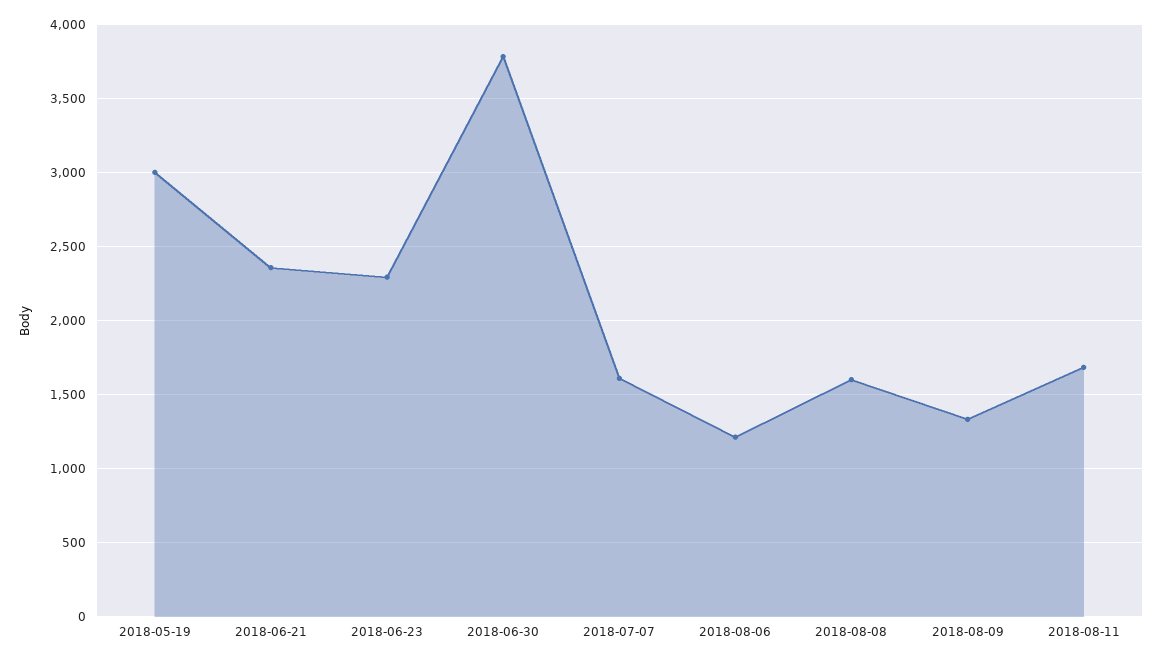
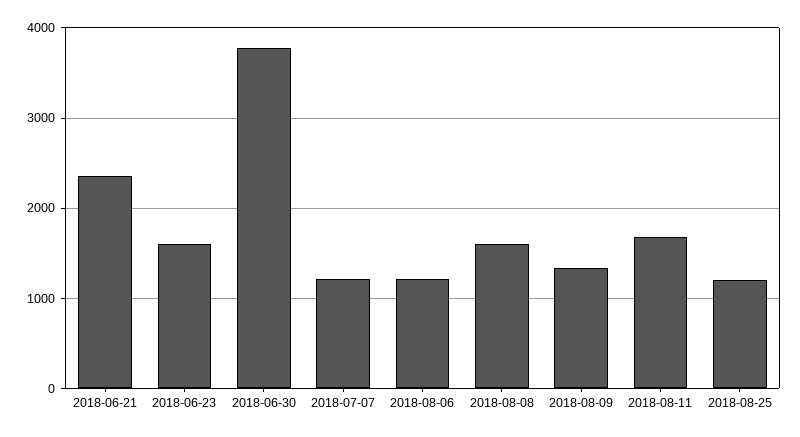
2018-05-19: 3000 -> none
2018-06-23: 2300 -> 1600
2018-07-07: 1600 -> 1200
2018-08-25: none -> 1200

